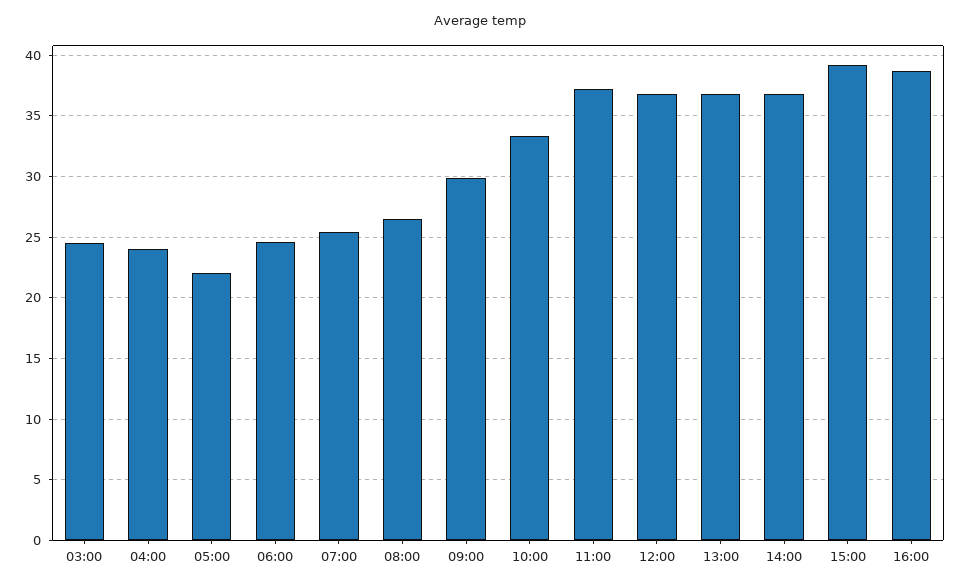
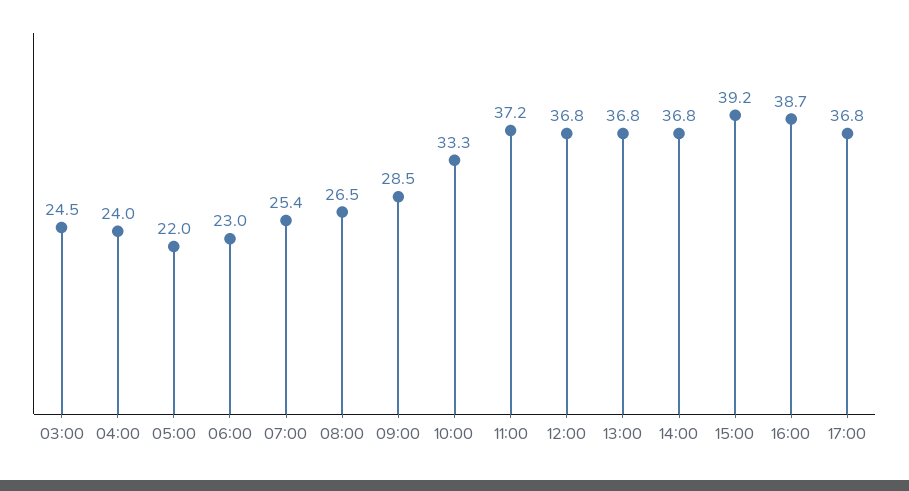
06:00: 24.5 -> 23
09:00: 30 -> 28.5
17:00: none -> 36.8

